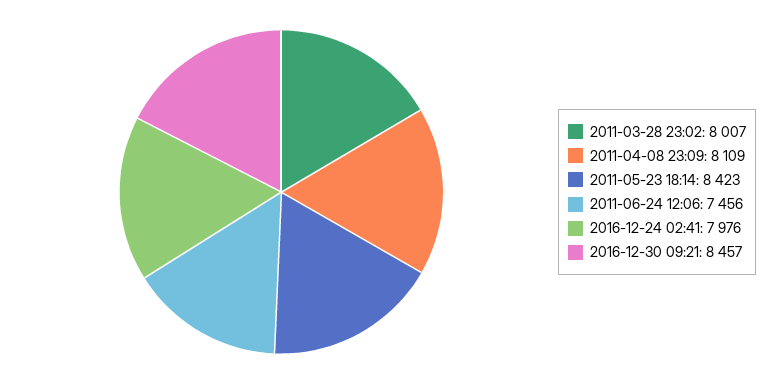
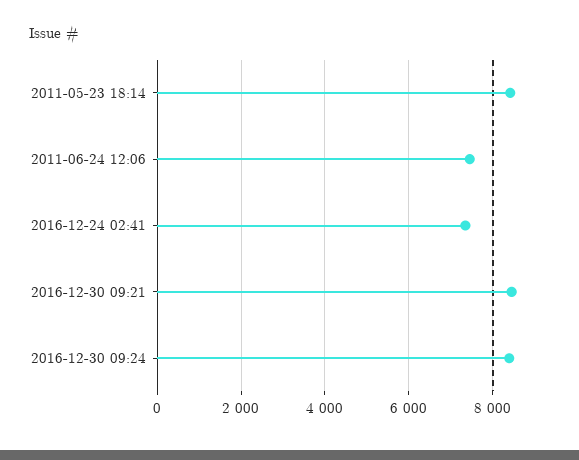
2011-03-28 23:02: 8007 -> none
2011-04-08 23:09: 8109 -> none
2016-12-24 02:41: 7976 -> 7400
2016-12-30 09:24: none -> 8400

